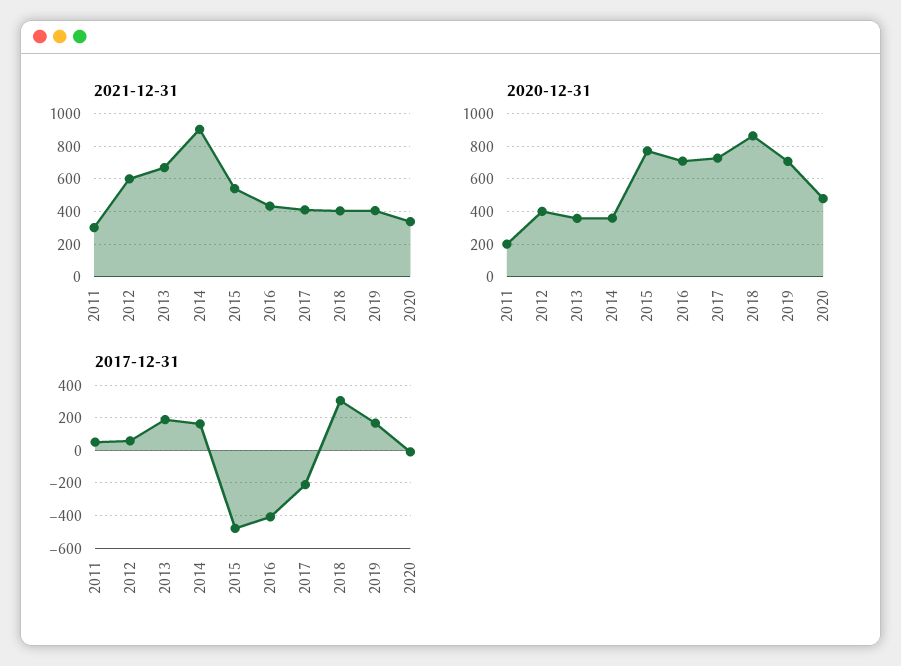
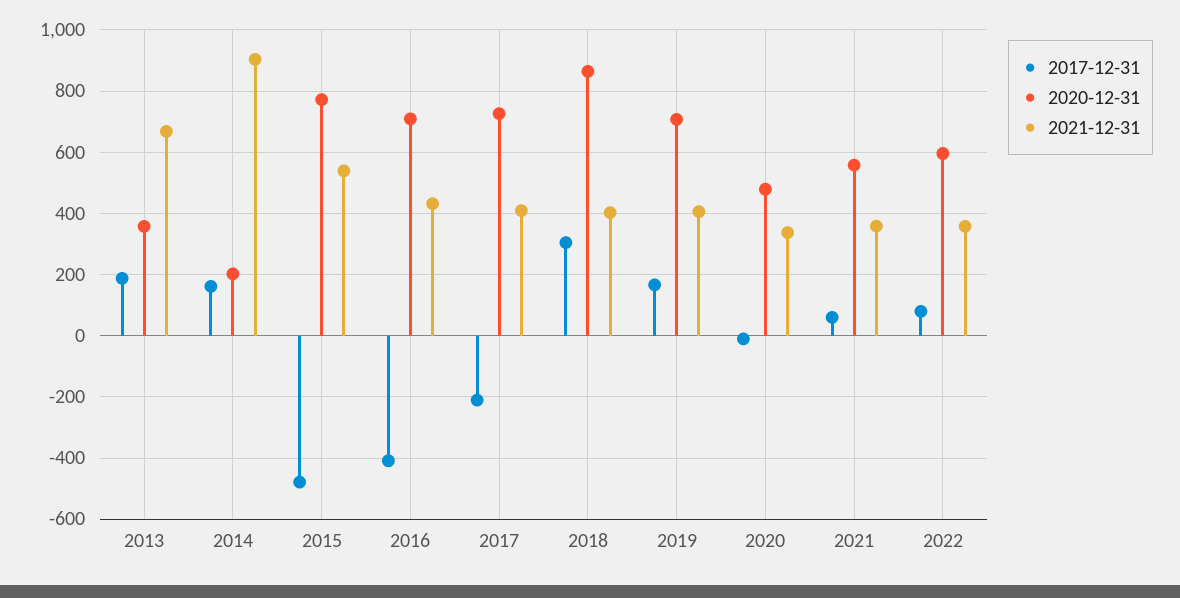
2021-12-31, 2011: 300 -> none
2021-12-31, 2012: 600 -> none
2020-12-31, 2011: 200 -> none
2020-12-31, 2012: 400 -> none
2020-12-31, 2014: 350 -> 200
2017-12-31, 2011: 50 -> none
2017-12-31, 2012: 50 -> none
2017-12-31, 2021: none -> 60
2020-12-31, 2021: none -> 560
2021-12-31, 2021: none -> 360
2017-12-31, 2022: none -> 80
2020-12-31, 2022: none -> 600
2021-12-31, 2022: none -> 360

